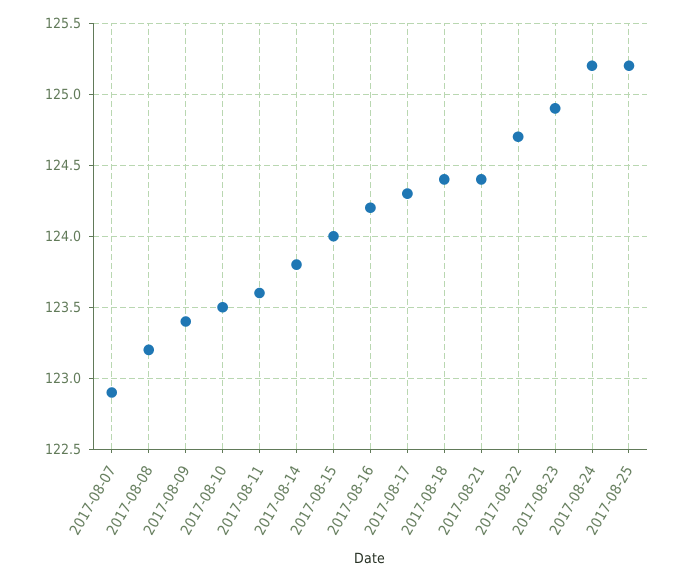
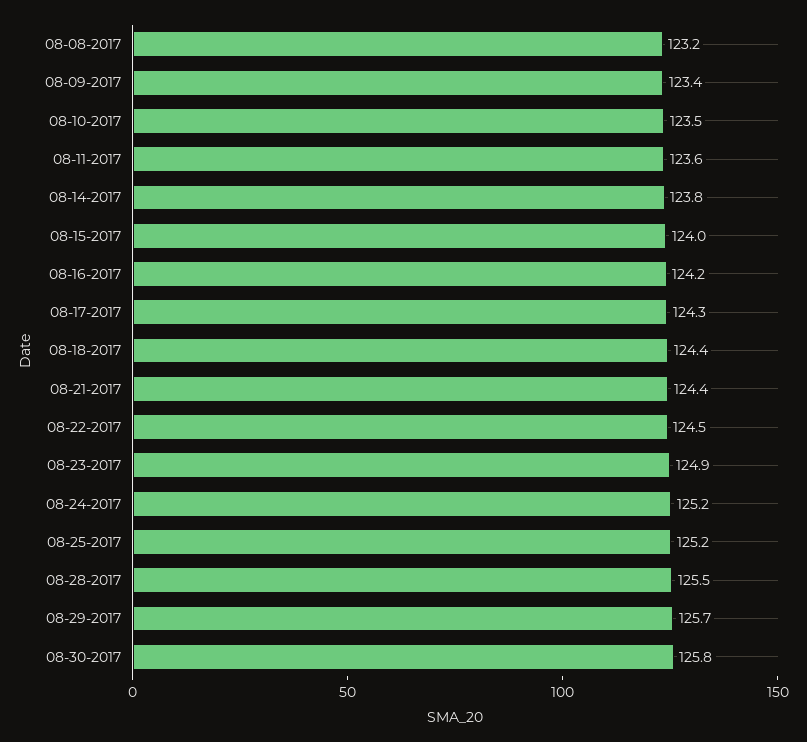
2017-08-07: 122.9 -> none
2017-08-22: 124.7 -> 124.5
08-28-2017: none -> 125.5
08-29-2017: none -> 125.7
08-30-2017: none -> 125.8

